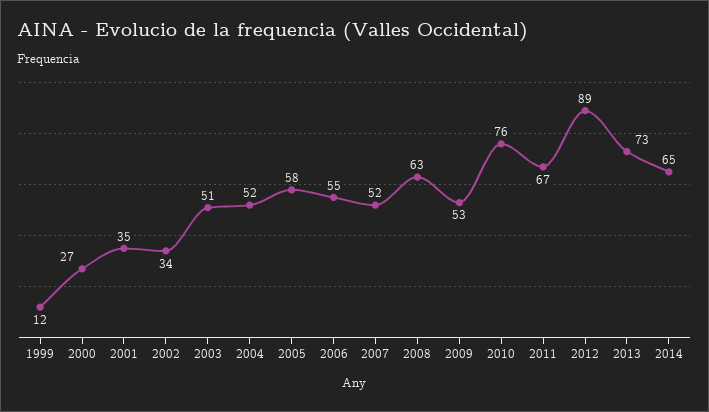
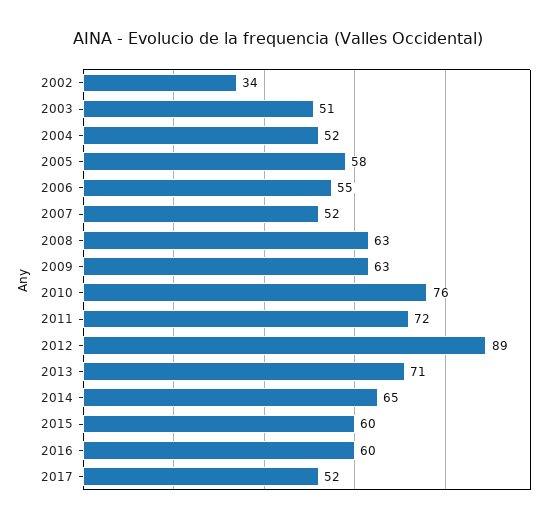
1999: 12 -> none
2000: 27 -> none
2001: 35 -> none
2009: 53 -> 63
2011: 67 -> 72
2013: 73 -> 71
2015: none -> 60
2016: none -> 60
2017: none -> 52

